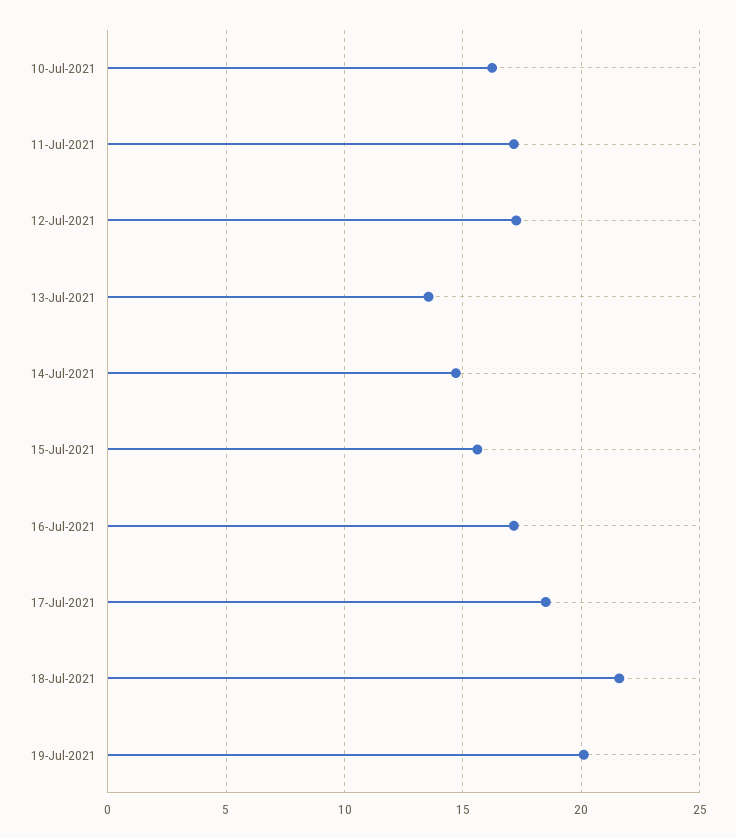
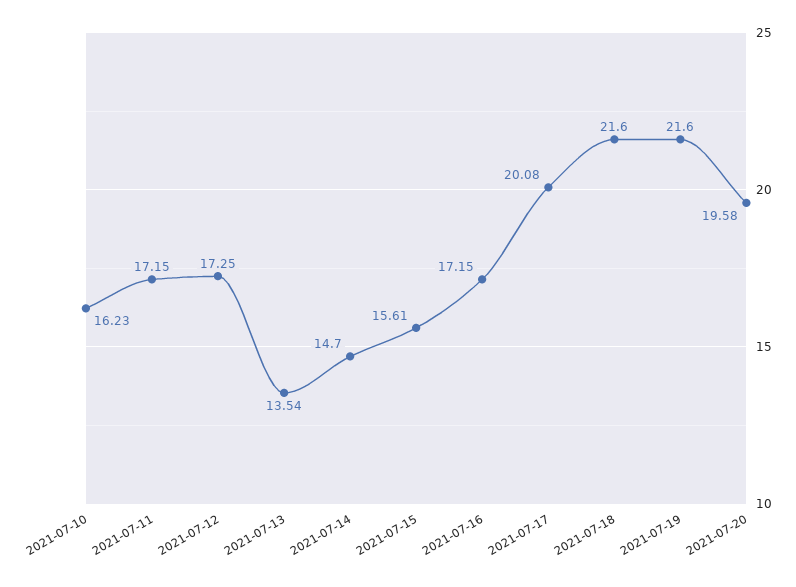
17-Jul-2021: 18.5 -> 20.08
19-Jul-2021: 20 -> 21.6
2021-07-20: none -> 19.58

